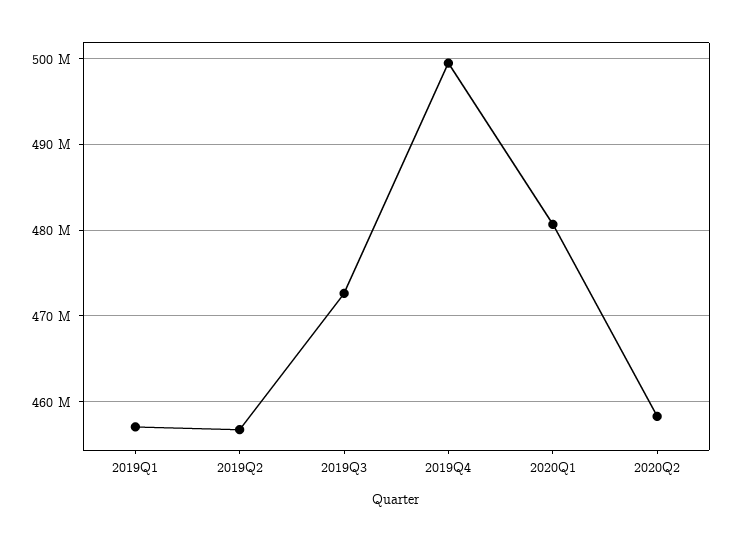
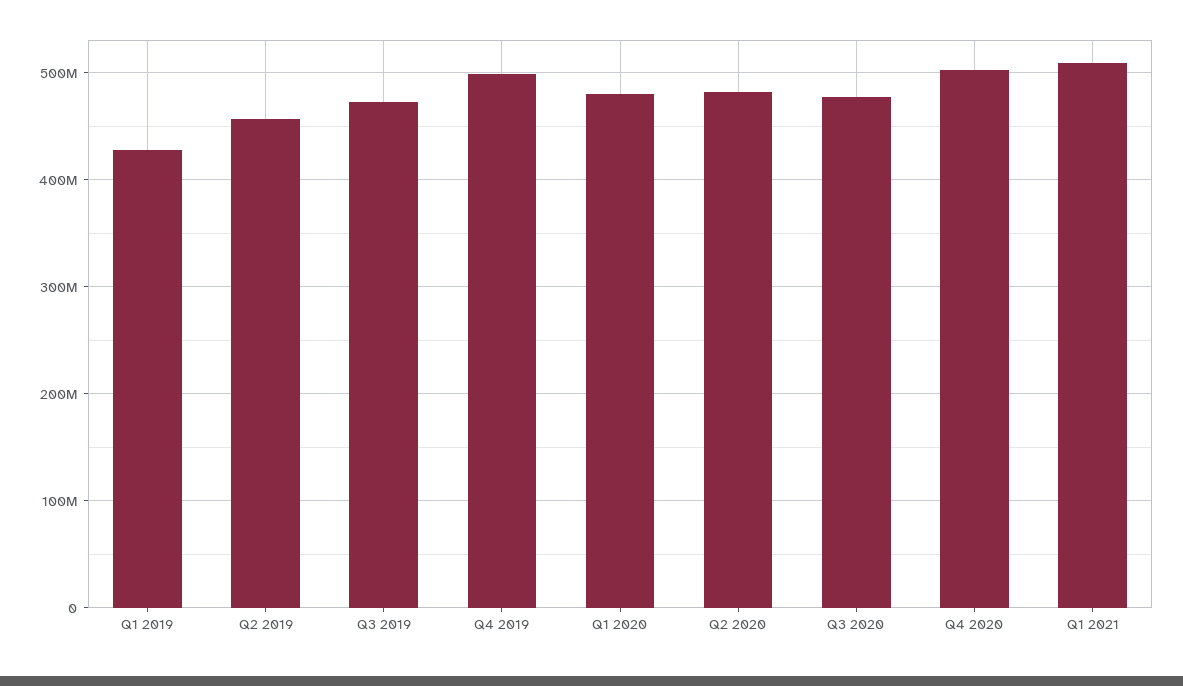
2019Q1: 457000000 -> 430000000
2020Q2: 458000000 -> 480000000
Q3 2020: none -> 480000000
Q4 2020: none -> 500000000
Q1 2021: none -> 510000000

